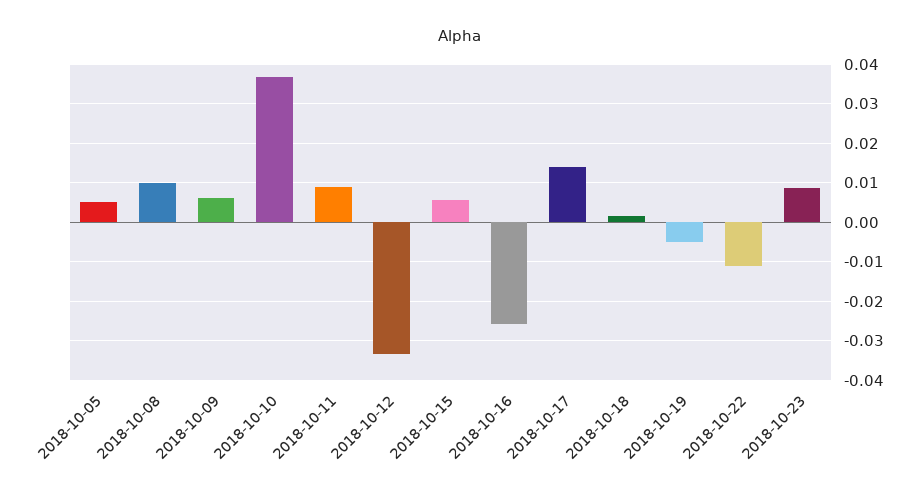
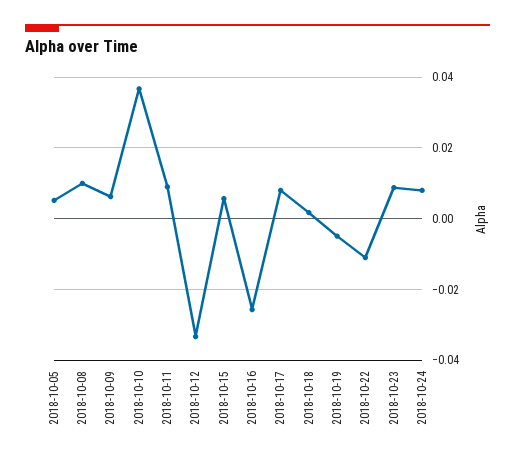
2018-10-17: 0.014 -> 0.008
2018-10-24: none -> 0.008

